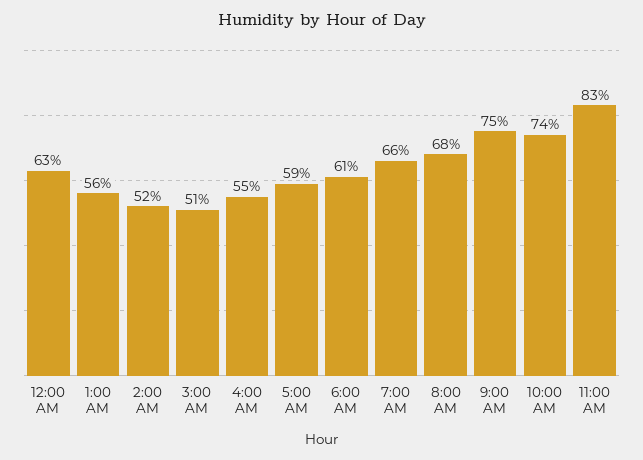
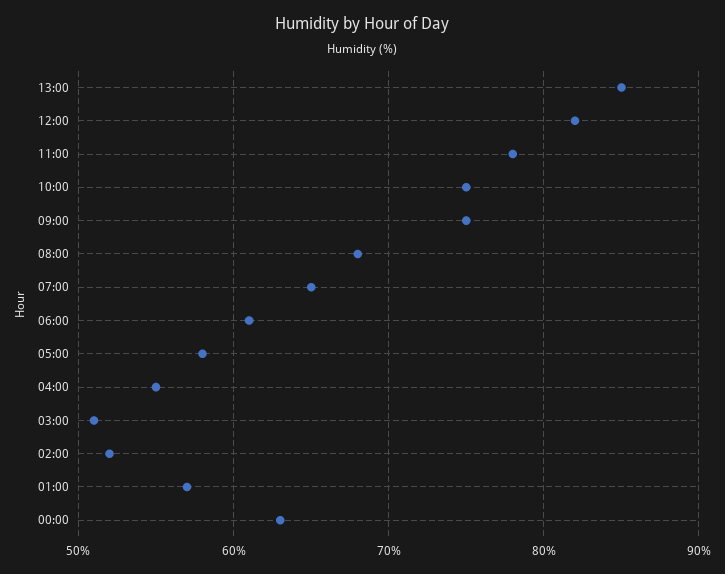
1:00 AM: 56 -> 57
5:00 AM: 59 -> 58
7:00 AM: 66 -> 65
10:00 AM: 74 -> 75
11:00 AM: 83 -> 78
13:00: none -> 85
12:00: none -> 82

